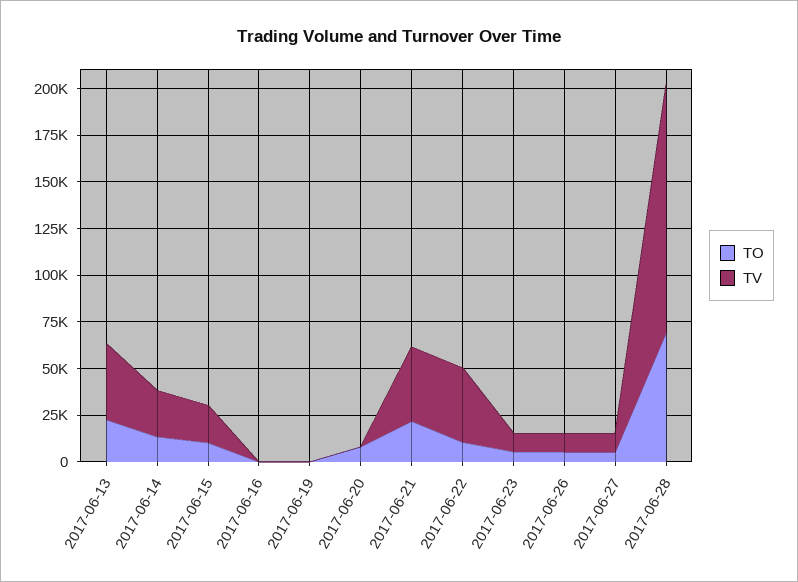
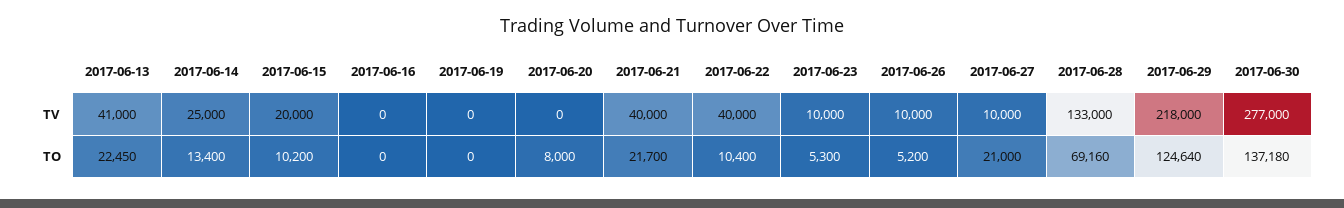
TO, 2017-06-27: 5000 -> 21000
TV, 2017-06-29: none -> 218000
TV, 2017-06-30: none -> 277000
TO, 2017-06-29: none -> 124640
TO, 2017-06-30: none -> 137180

